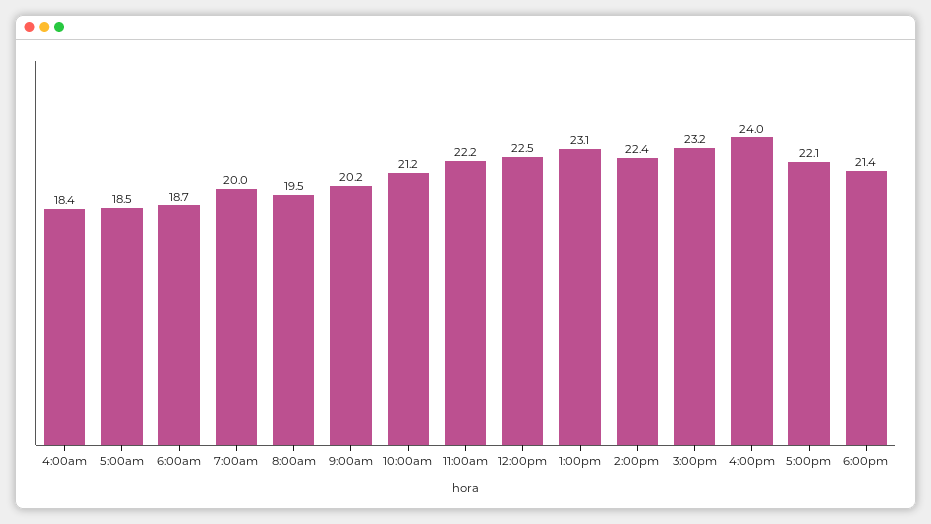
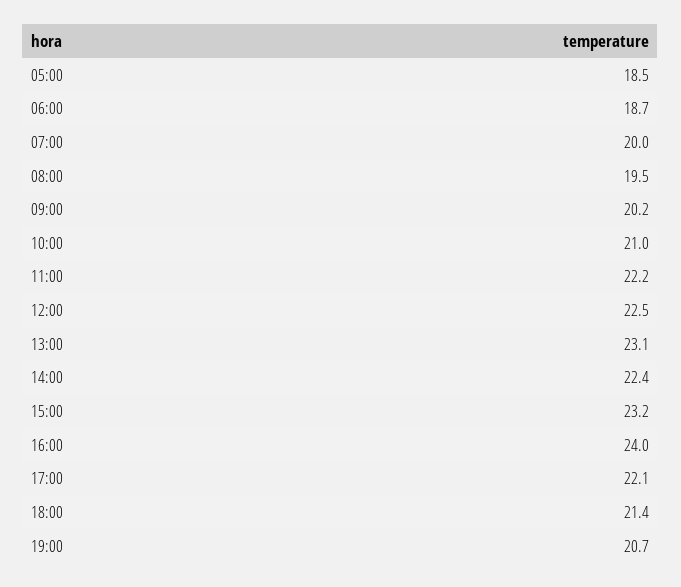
4:00am: 18.4 -> none
10:00am: 21.2 -> 21
19:00: none -> 20.7

